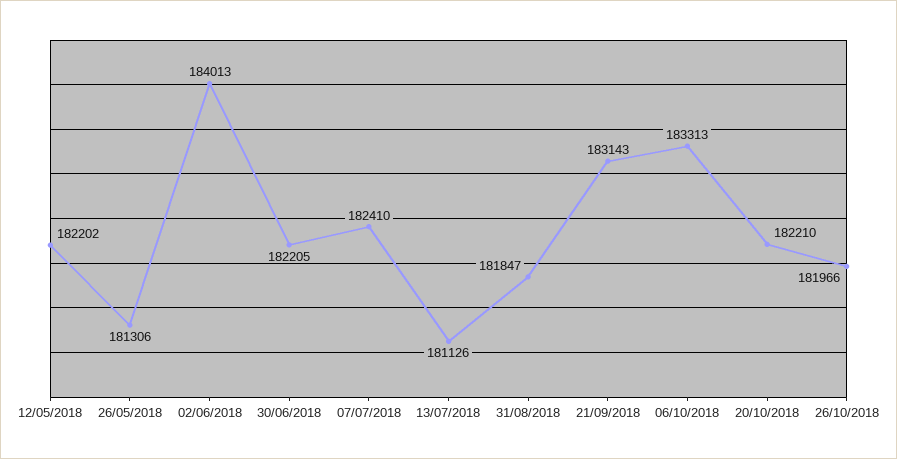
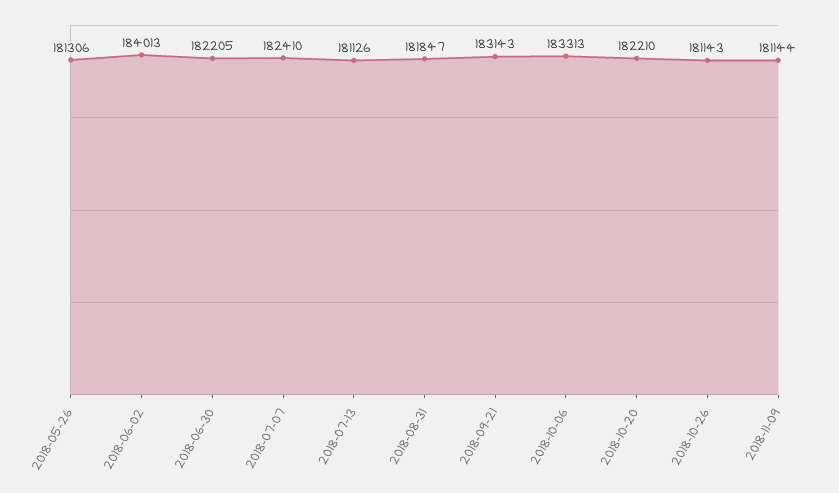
12/05/2018: 182202 -> none
26/10/2018: 181966 -> 181143
2018-11-09: none -> 181144

